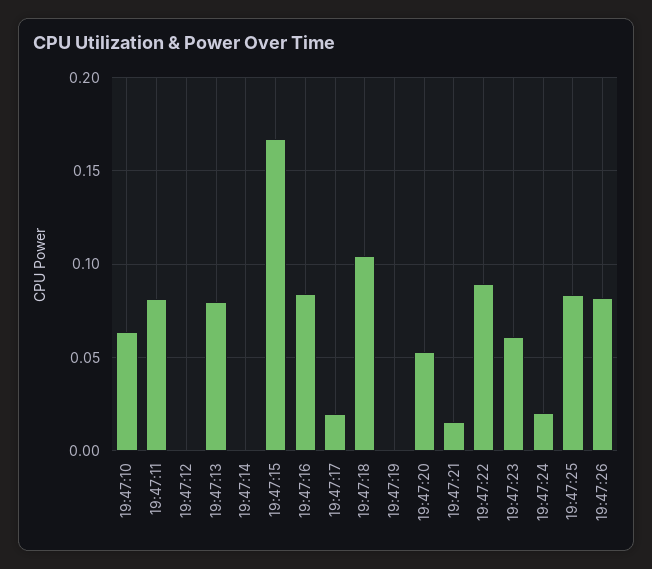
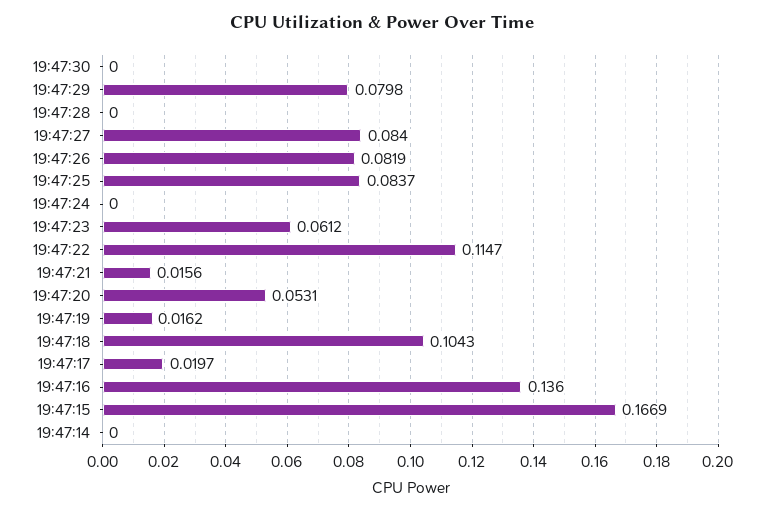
19:47:10: 0.065 -> none
19:47:11: 0.08 -> none
19:47:12: 0 -> none
19:47:13: 0.08 -> none
19:47:16: 0.085 -> 0.136
19:47:19: 0 -> 0.0162
19:47:22: 0.09 -> 0.1147
19:47:24: 0.02 -> 0
19:47:30: none -> 0
19:47:29: none -> 0.0798
19:47:28: none -> 0
19:47:27: none -> 0.084

